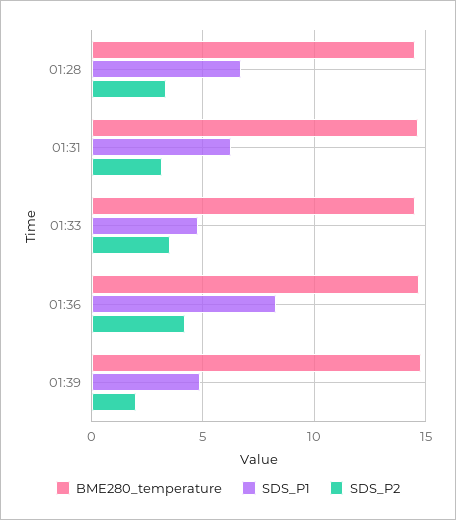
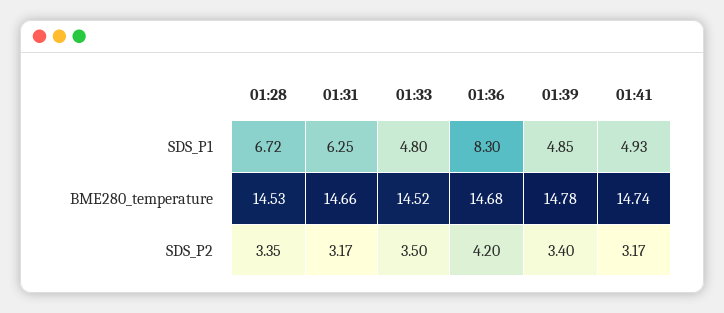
SDS_P2, 01:39: 2 -> 3.4
SDS_P1, 01:41: none -> 4.93
BME280_temperature, 01:41: none -> 14.74
SDS_P2, 01:41: none -> 3.17

